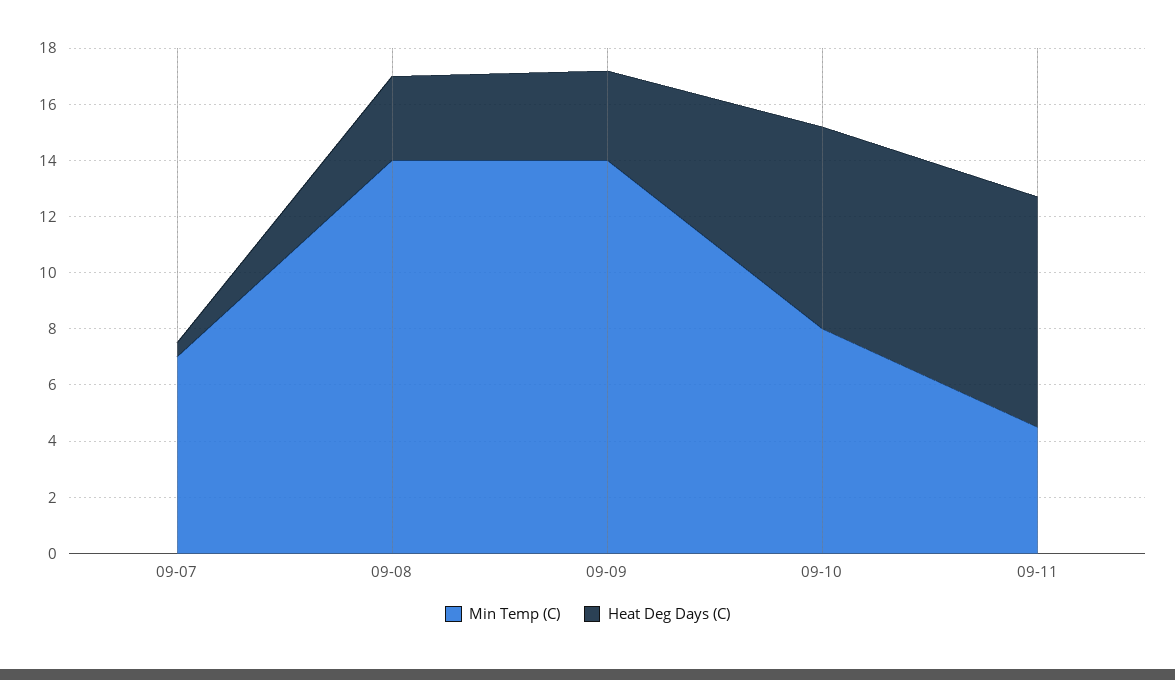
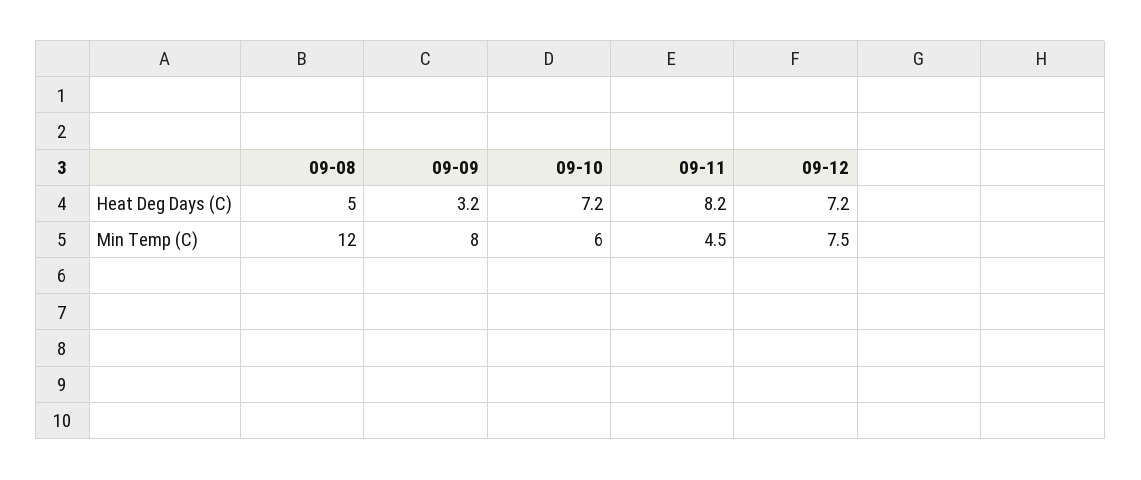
Min Temp (C), 09-07: 7 -> none
Heat Deg Days (C), 09-07: 0.5 -> none
Min Temp (C), 09-08: 14 -> 12
Heat Deg Days (C), 09-08: 3 -> 5
Min Temp (C), 09-09: 14 -> 8
Min Temp (C), 09-10: 8 -> 6
Heat Deg Days (C), 09-12: none -> 7.2
Min Temp (C), 09-12: none -> 7.5

